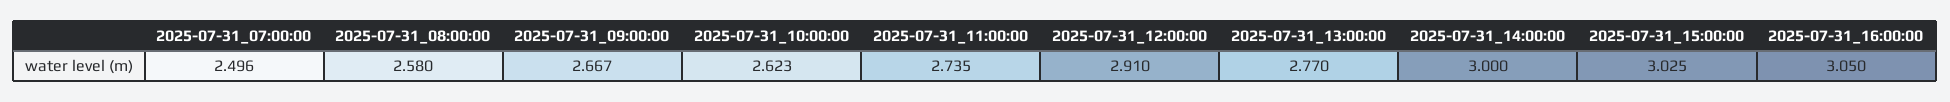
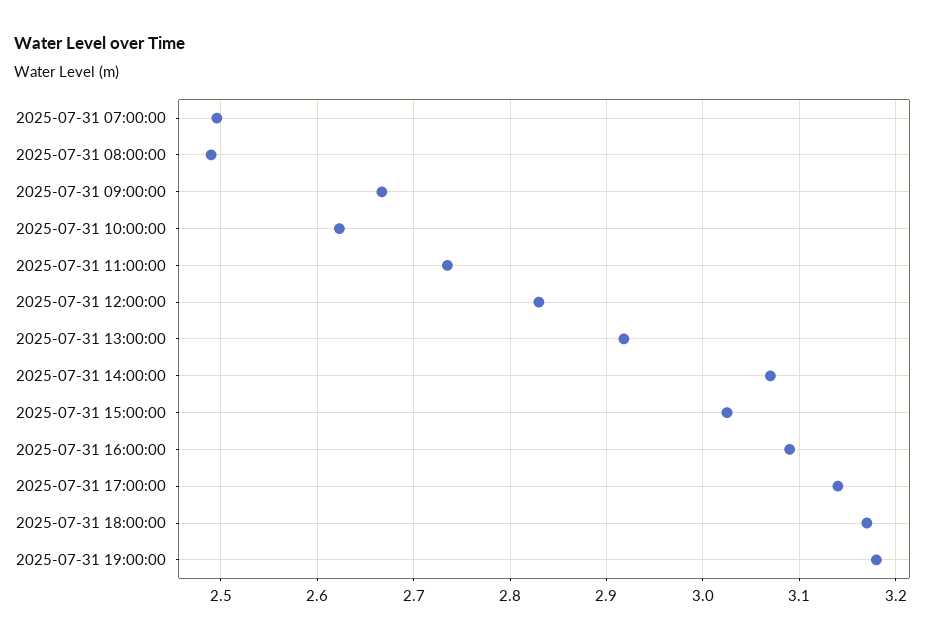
2025-07-31_08:00:00: 2.58 -> 2.49
2025-07-31_12:00:00: 2.91 -> 2.83
2025-07-31_13:00:00: 2.77 -> 2.92
2025-07-31_14:00:00: 3 -> 3.07
2025-07-31_16:00:00: 3.05 -> 3.09
2025-07-31 17:00:00: none -> 3.14
2025-07-31 18:00:00: none -> 3.17
2025-07-31 19:00:00: none -> 3.18

